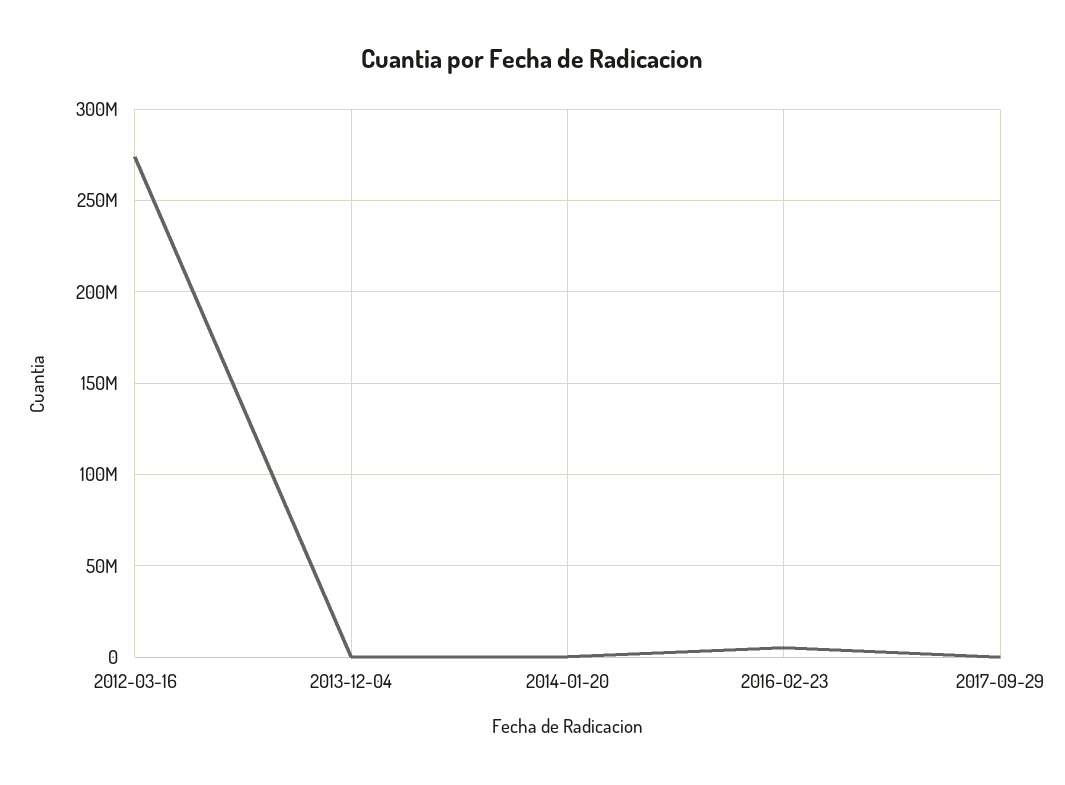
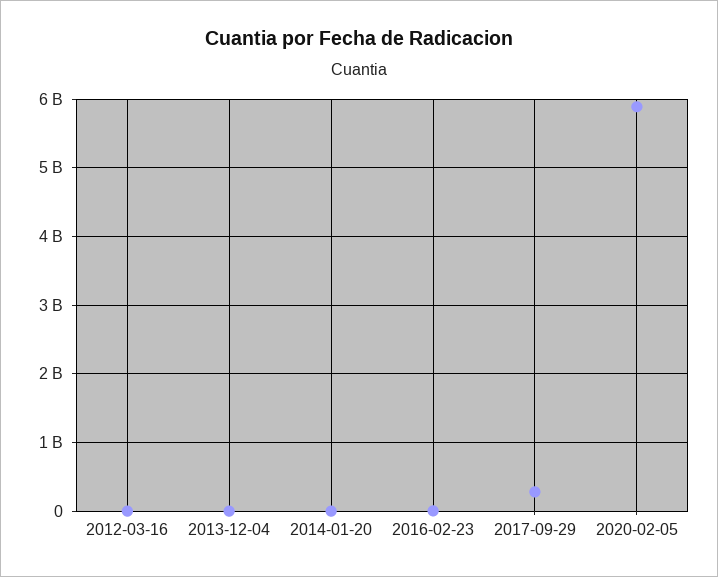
2012-03-16: 275000000 -> 0
2017-09-29: 0 -> 300000000
2020-02-05: none -> 5900000000

